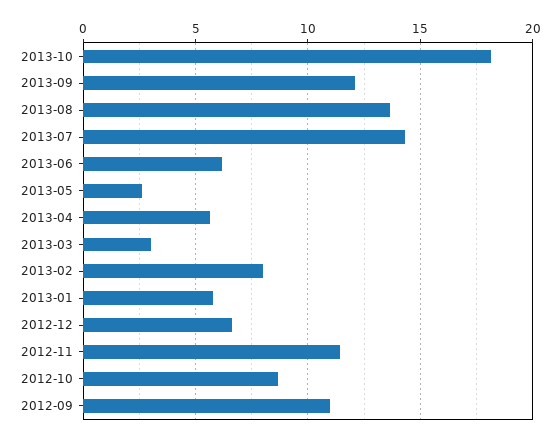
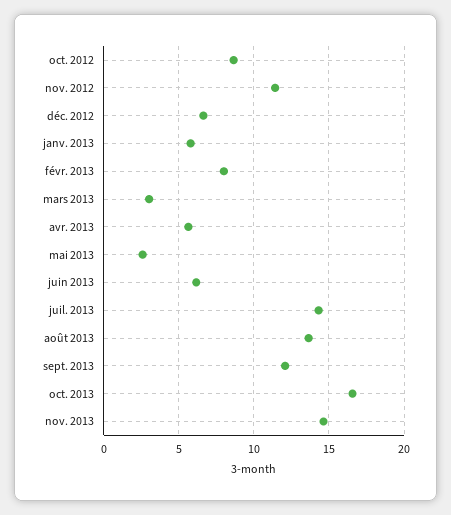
2013-10: 18 -> 16.5
2012-09: 11 -> none
nov. 2013: none -> 14.5

